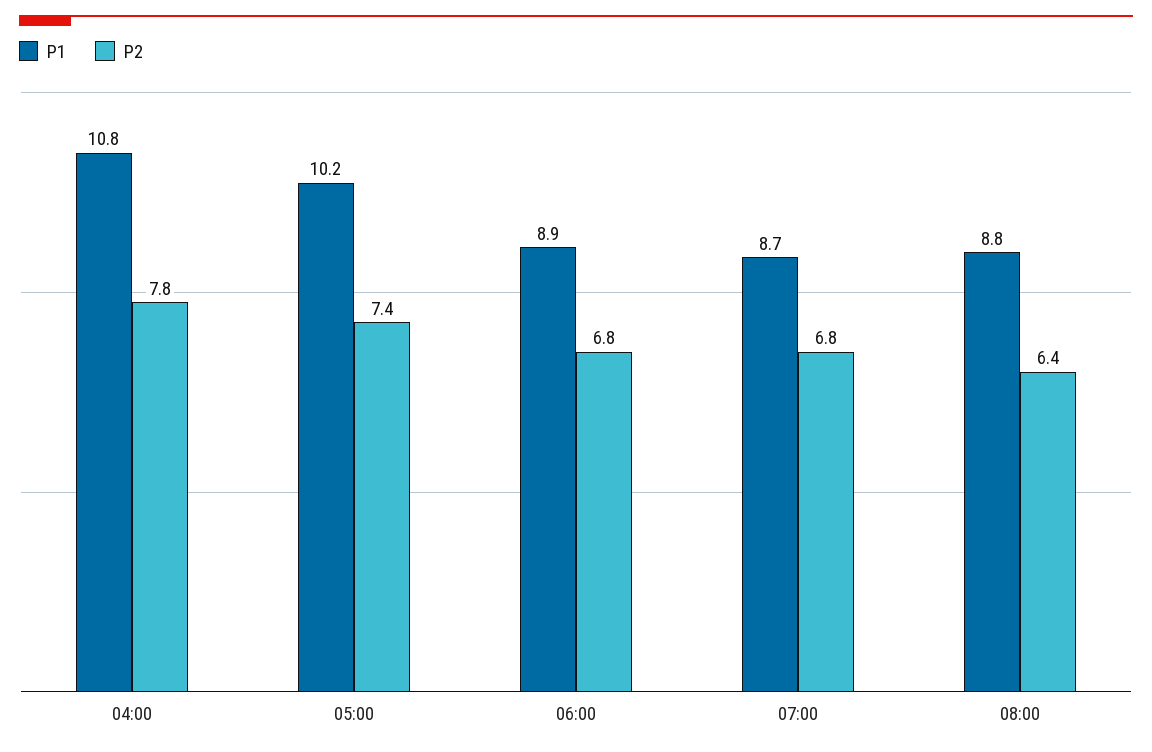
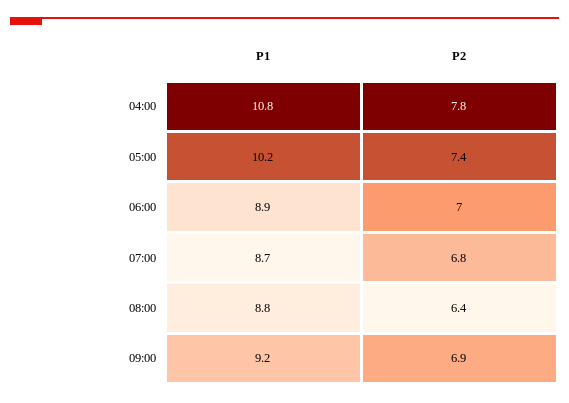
P2, 06:00: 6.8 -> 7
P1, 09:00: none -> 9.2
P2, 09:00: none -> 6.9

